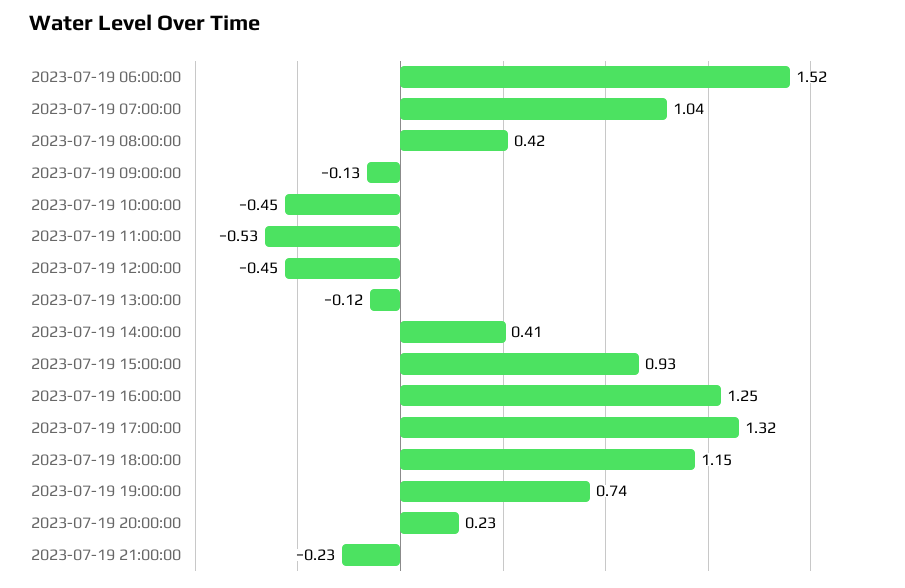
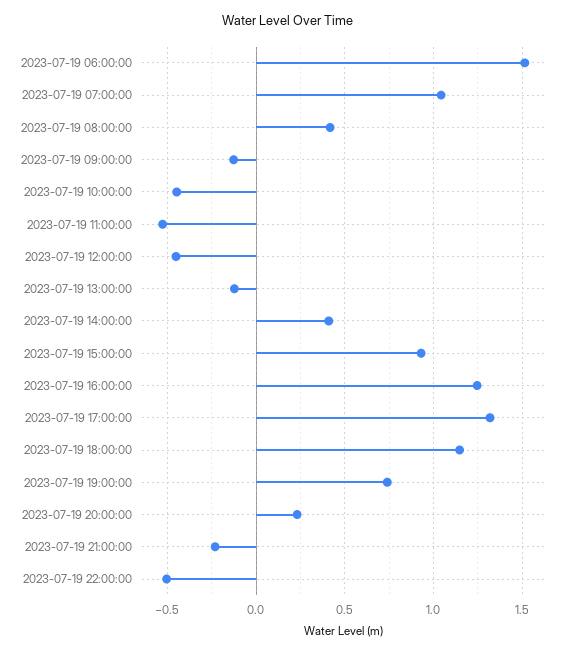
2023-07-19 22:00:00: none -> -0.5

